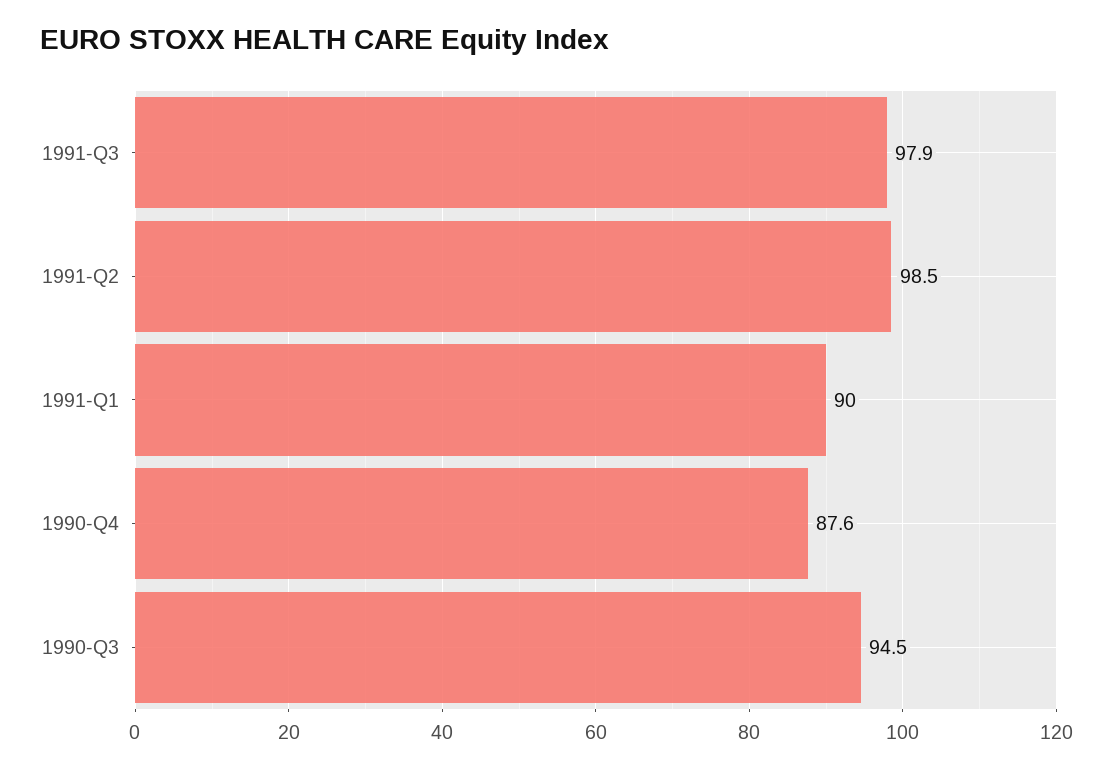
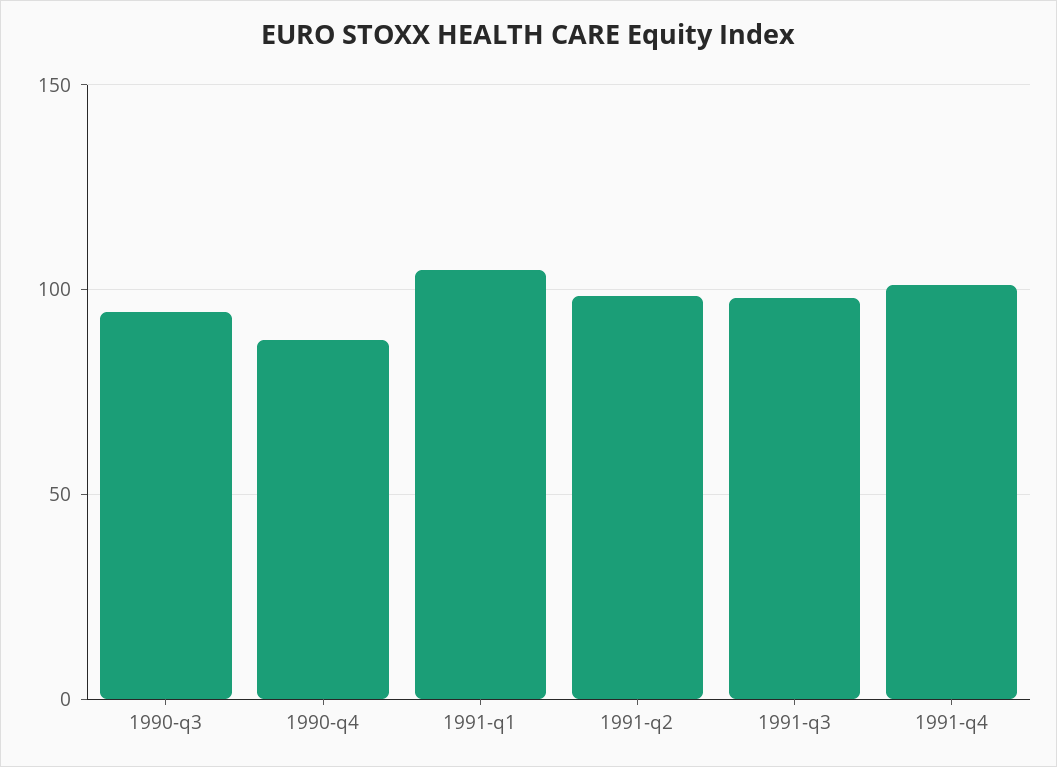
1991-Q1: 90 -> 105
1991-q4: none -> 100

